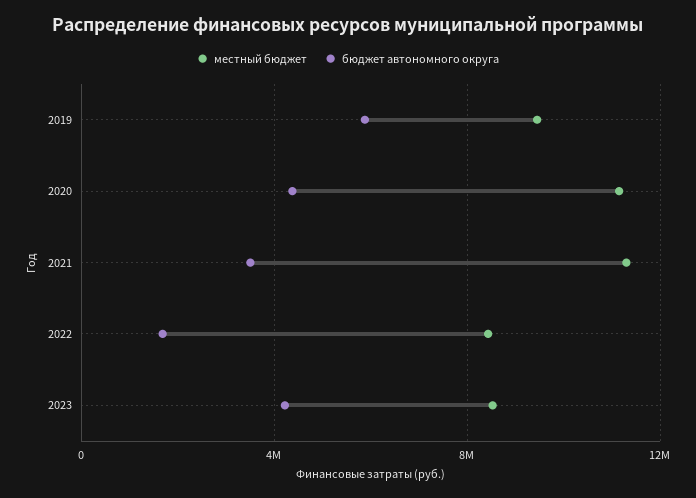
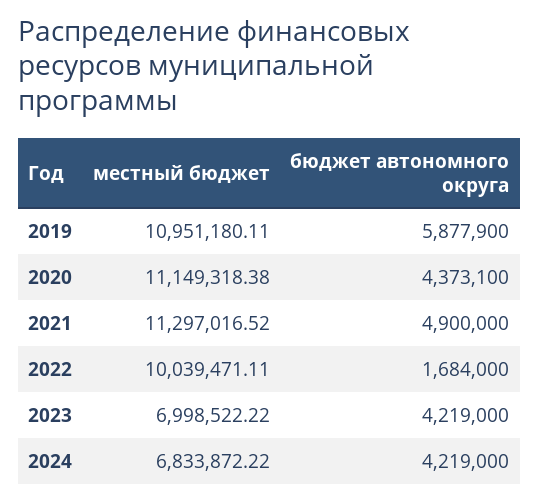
местный бюджет, 2019: 9500000 -> 10951180.11
бюджет автономного округа, 2021: 3500000 -> 4900000
местный бюджет, 2022: 8500000 -> 10039471.11
местный бюджет, 2023: 8500000 -> 6998522.22
местный бюджет, 2024: none -> 6833872.22
бюджет автономного округа, 2024: none -> 4219000

